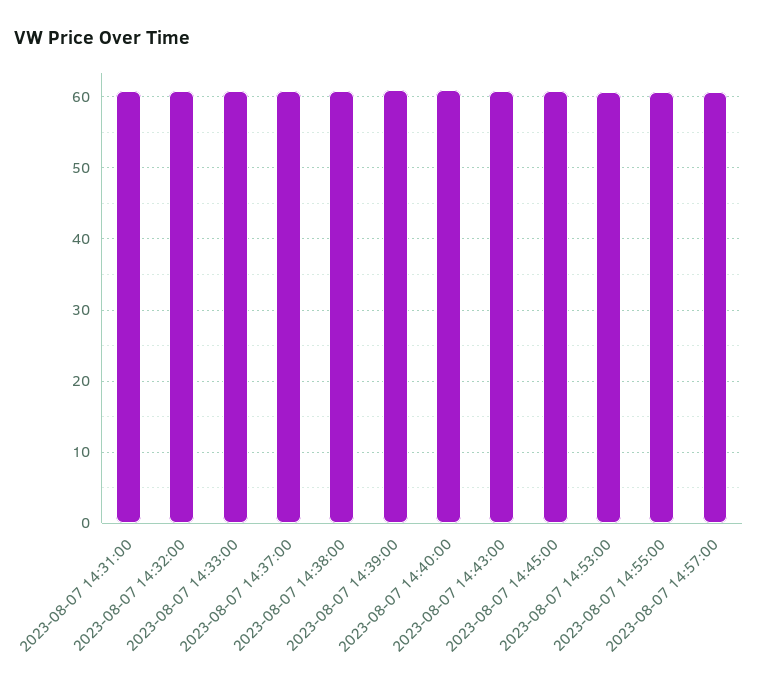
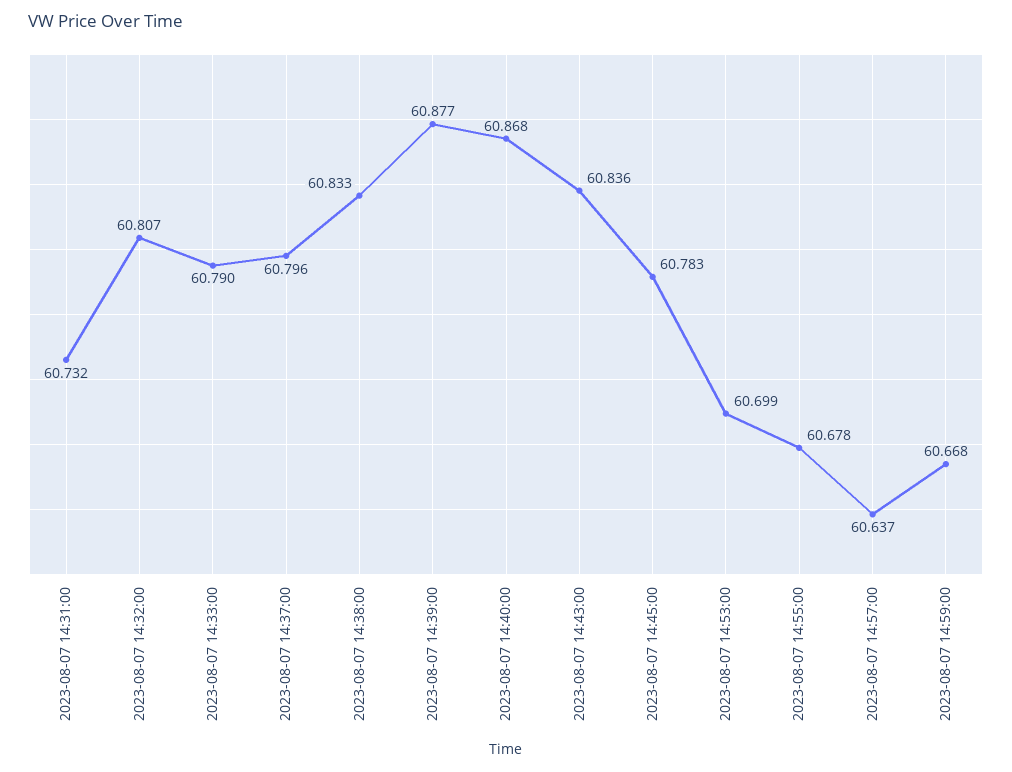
2023-08-07 14:59:00: none -> 60.668

